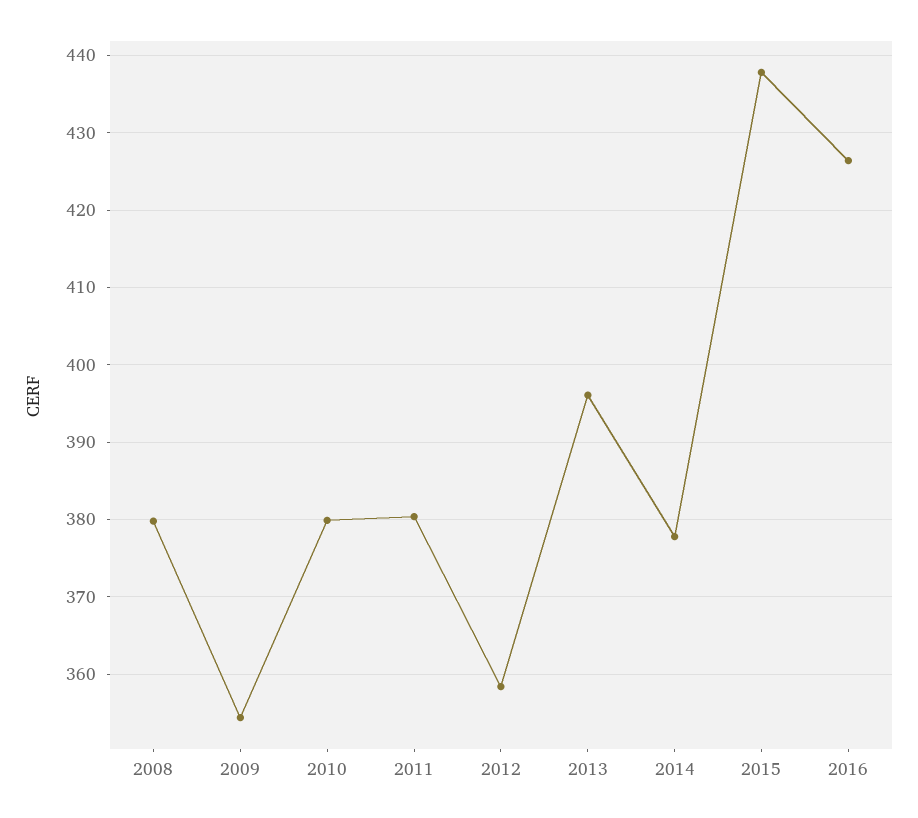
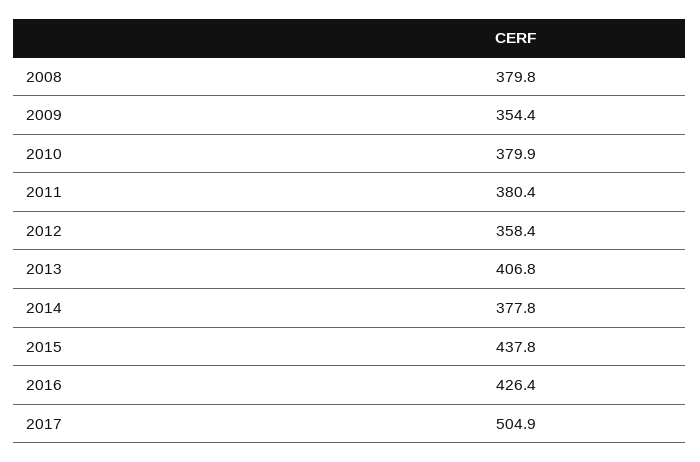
2013: 396 -> 406.8
2017: none -> 504.9

